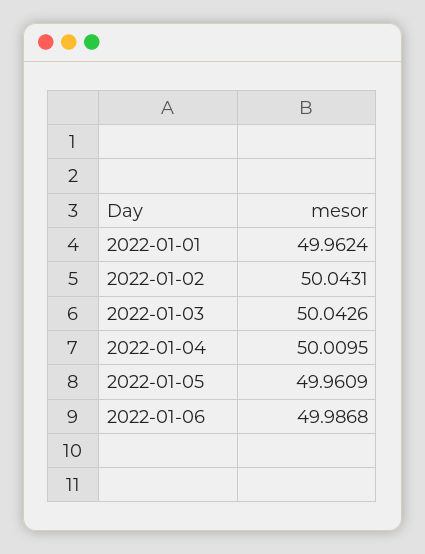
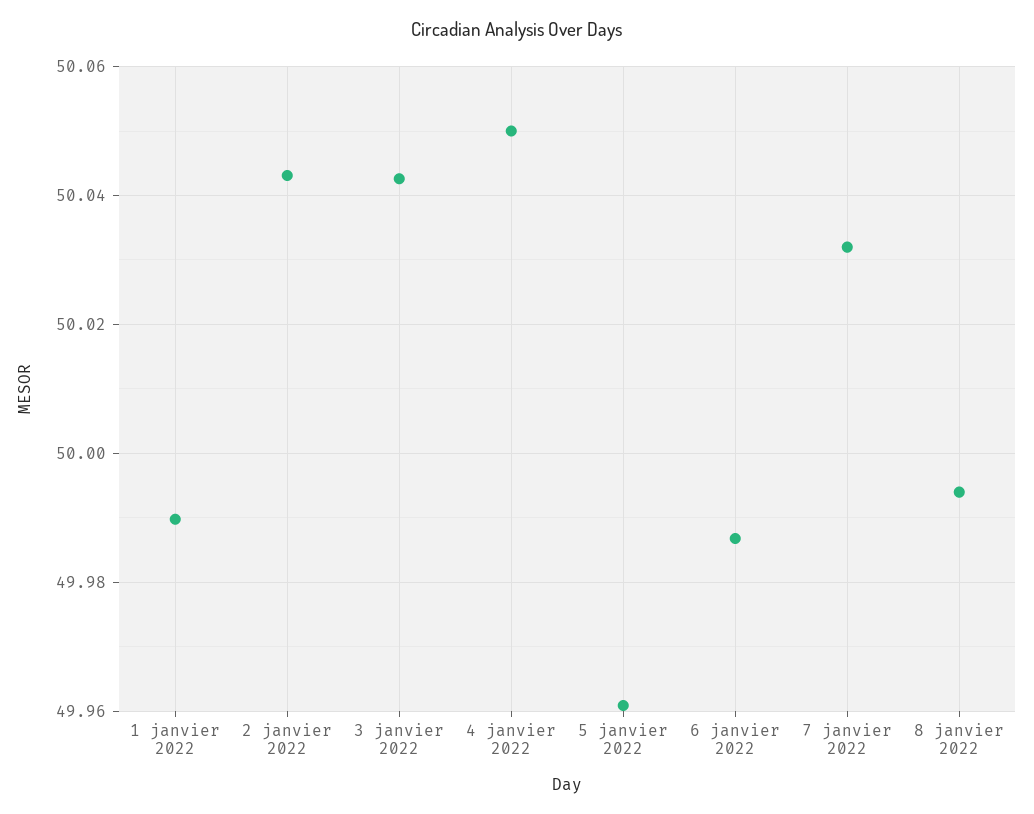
2022-01-01: 49.9624 -> 49.99
2022-01-04: 50.0095 -> 50.05
7 janvier 2022: none -> 50.032
8 janvier 2022: none -> 49.994

